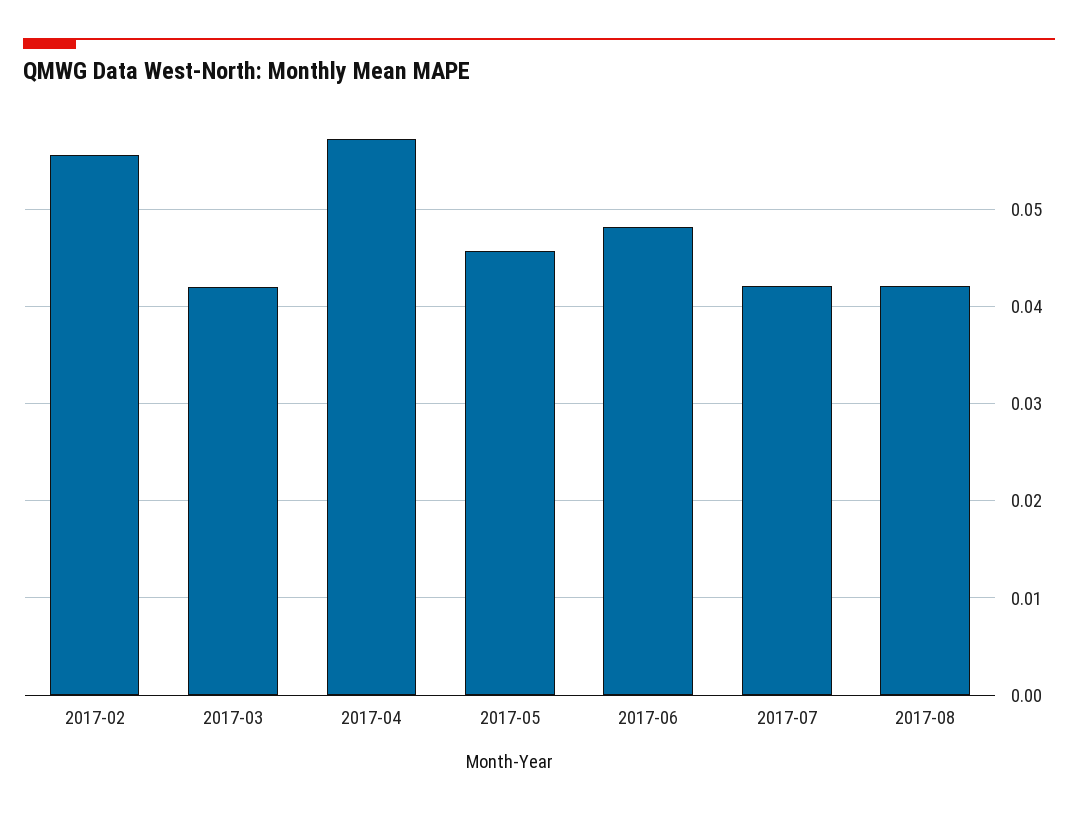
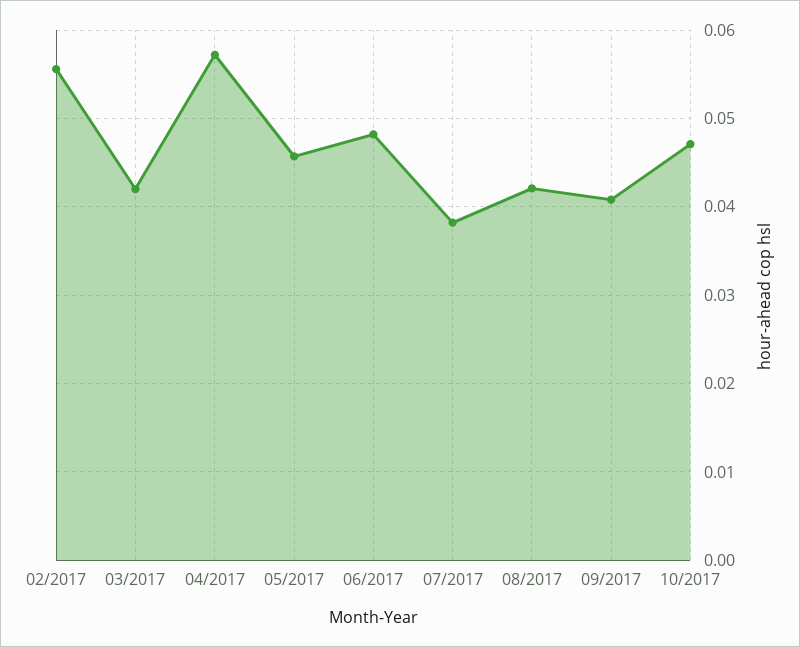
2017-07: 0.042 -> 0.038
09/2017: none -> 0.041
10/2017: none -> 0.047

